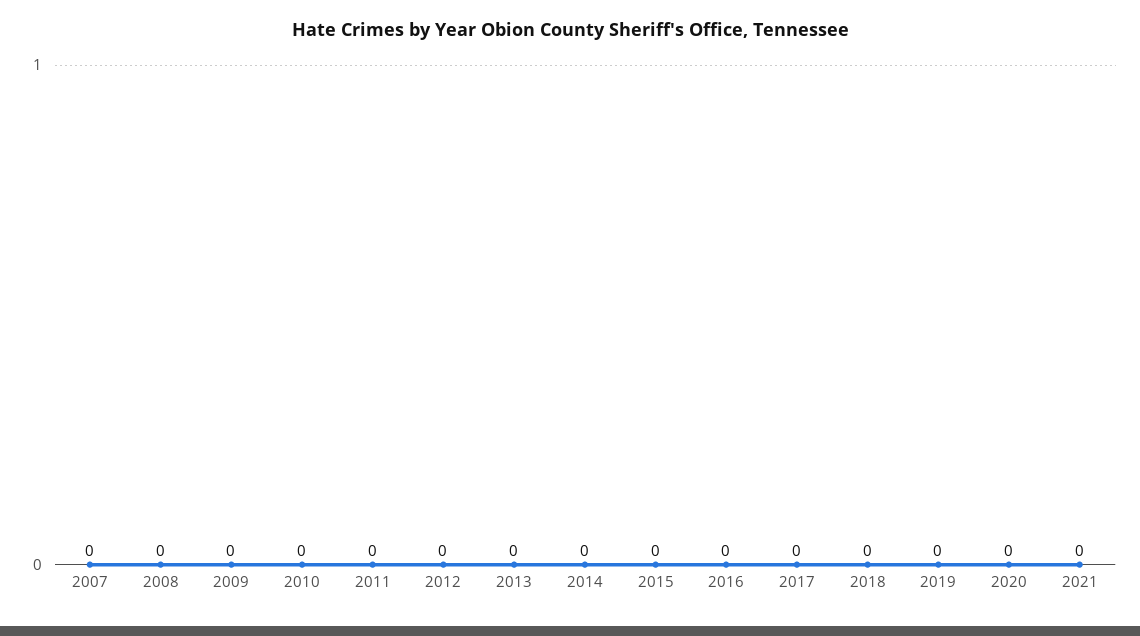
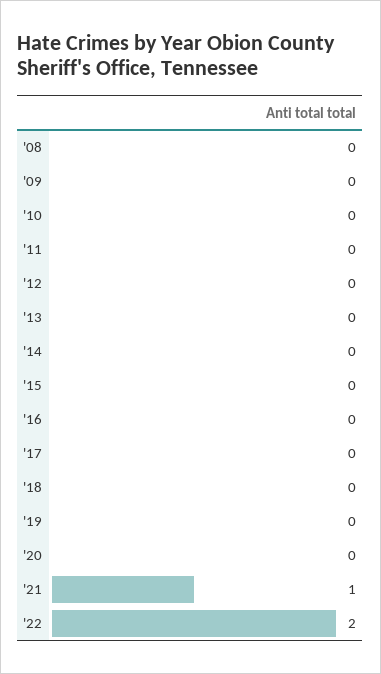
2007: 0 -> none
2021: 0 -> 1
'22: none -> 2

